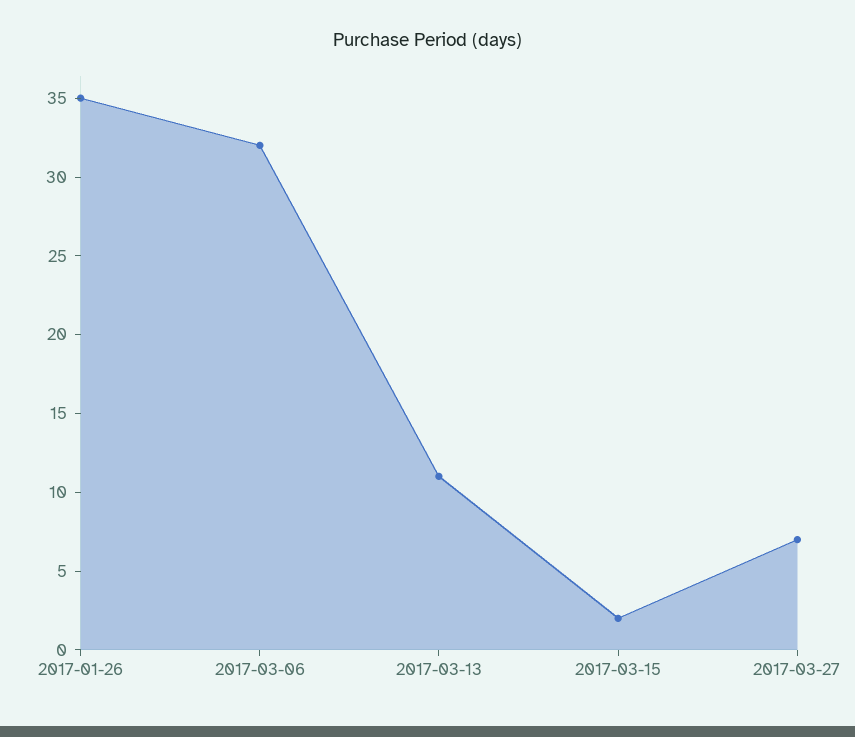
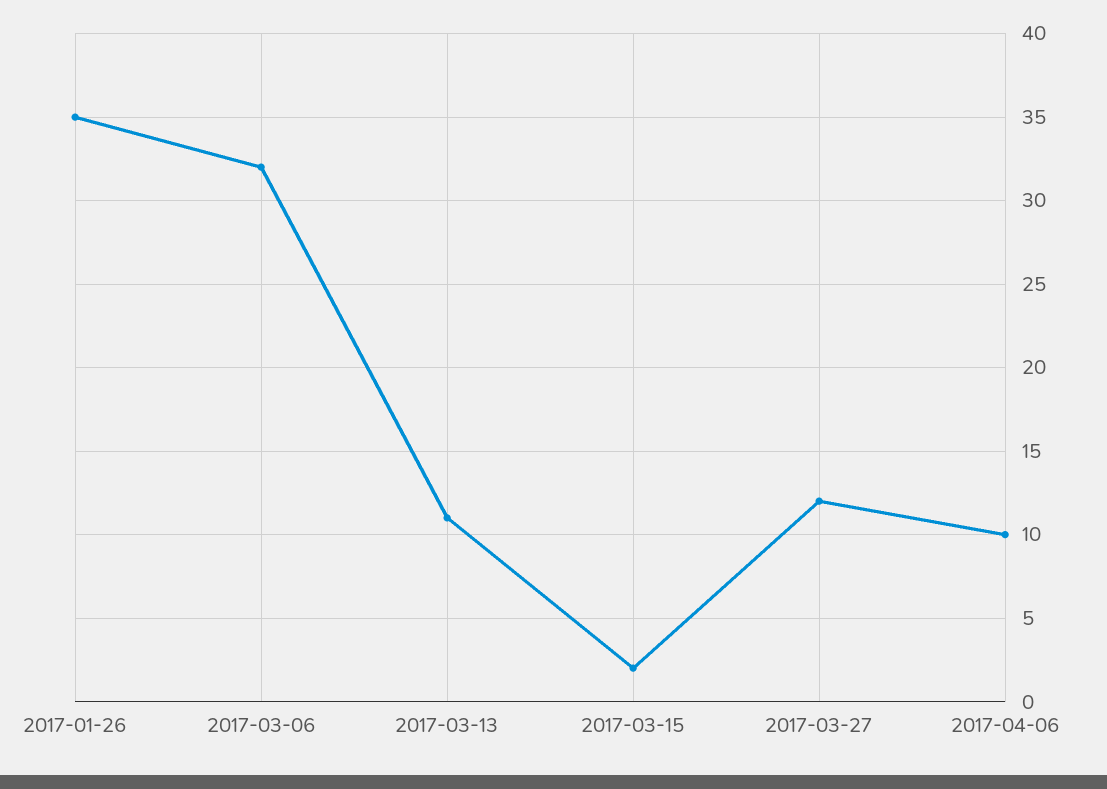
2017-03-27: 7 -> 12
2017-04-06: none -> 10

